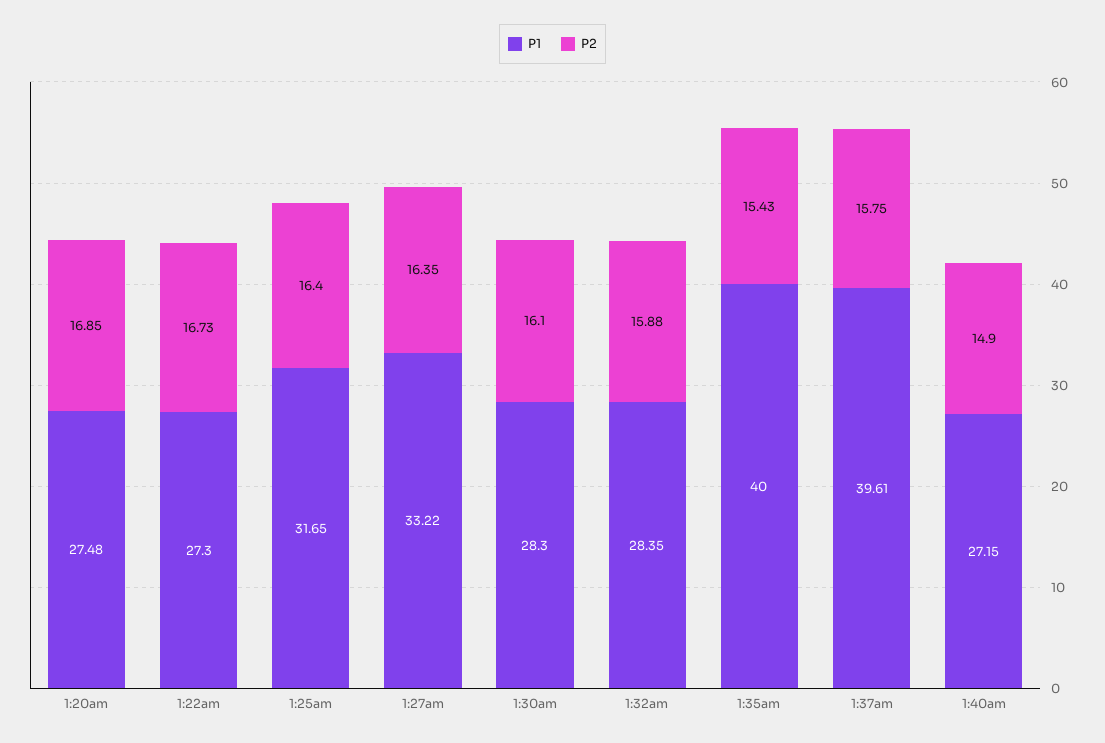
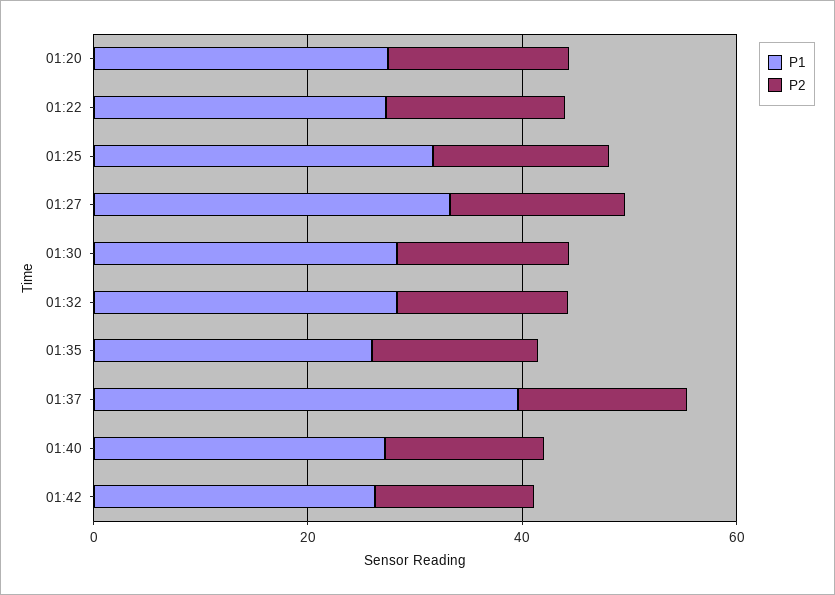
P1, 1:35am: 40 -> 25
P1, 01:42: none -> 25
P2, 01:42: none -> 15

